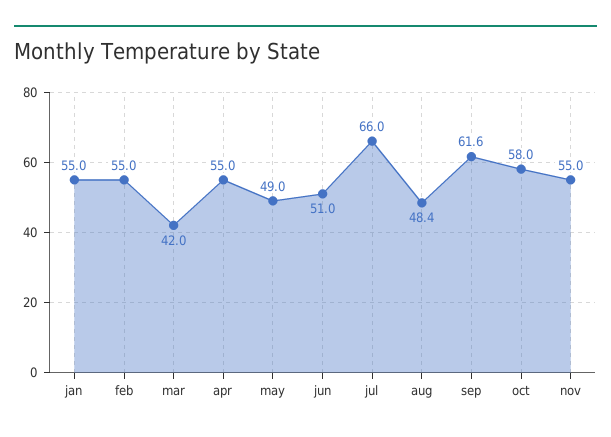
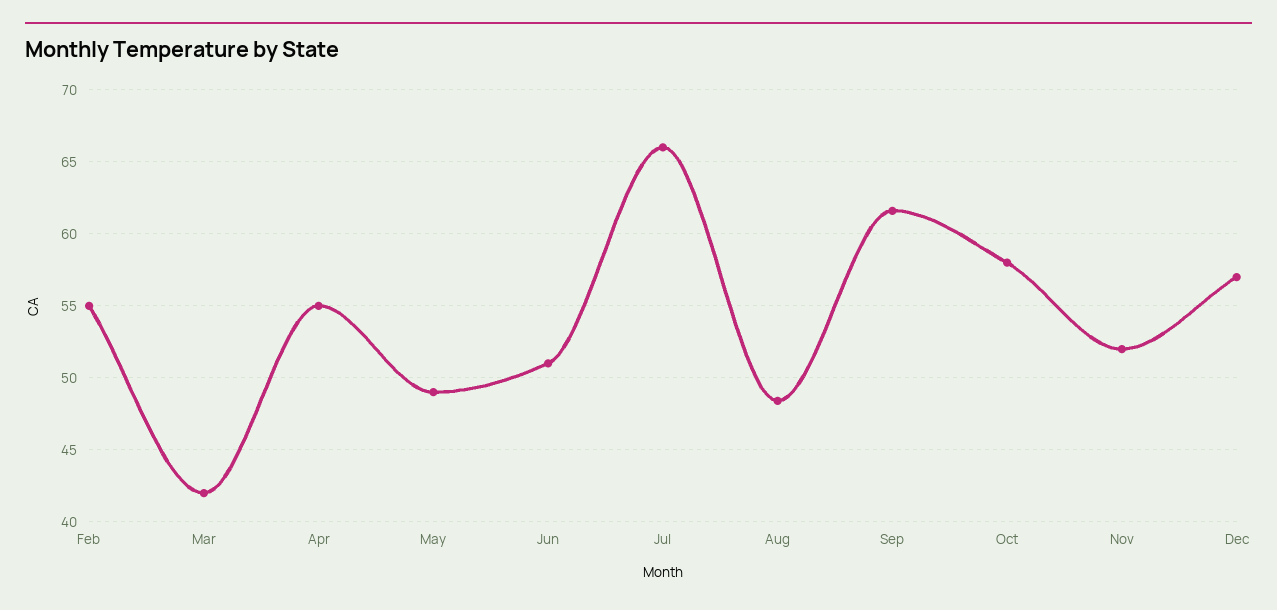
jan: 55 -> none
nov: 55 -> 52
Dec: none -> 57

